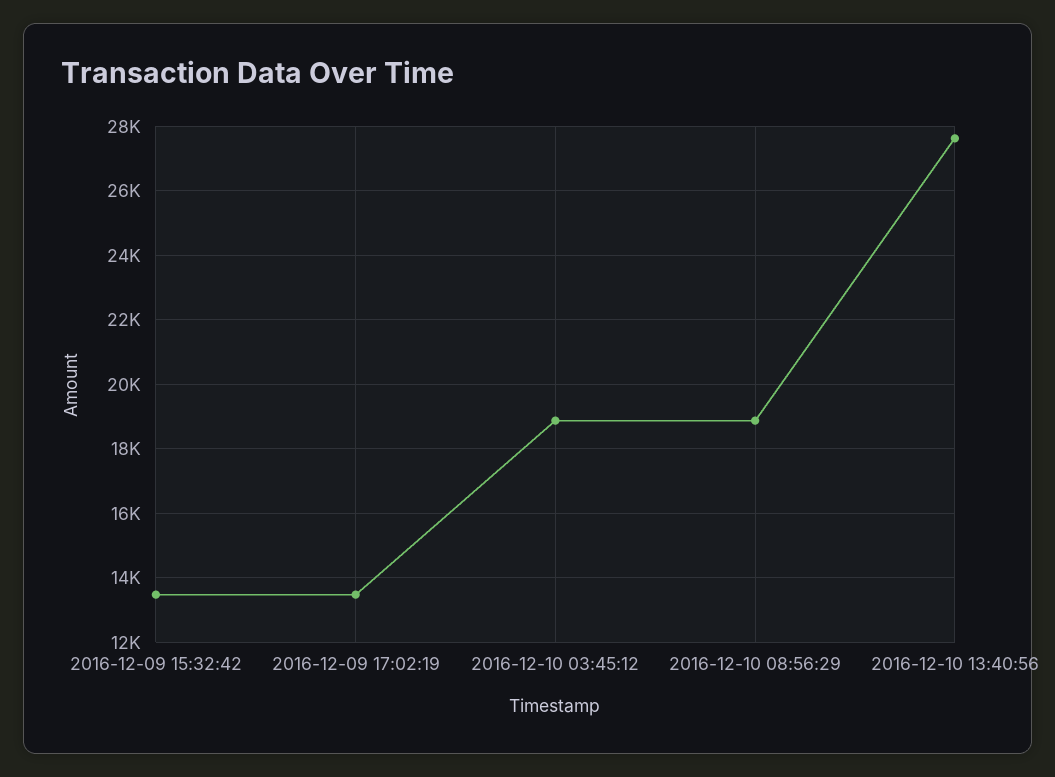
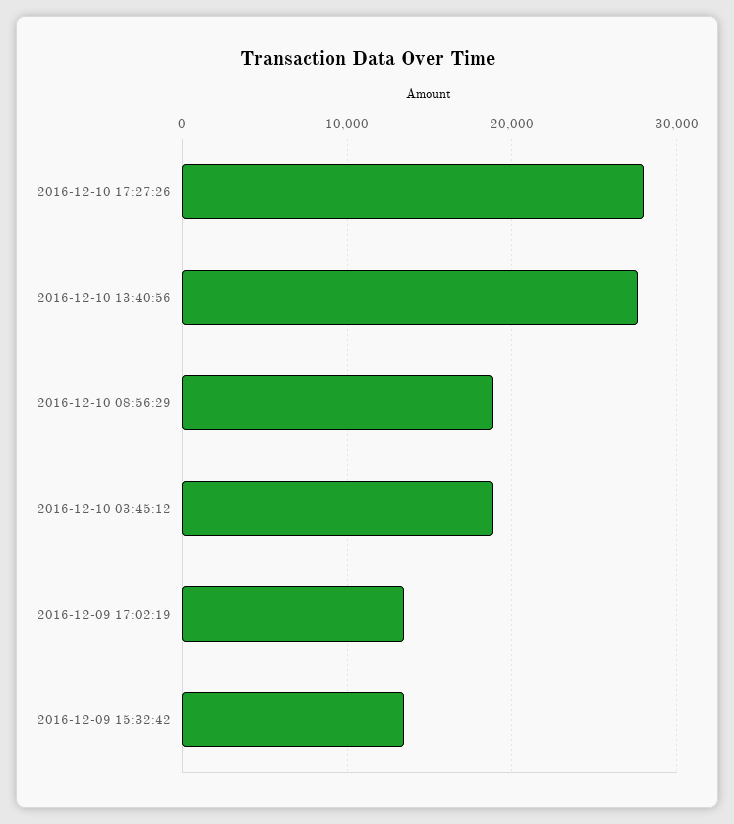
2016-12-10 17:27:26: none -> 28000

